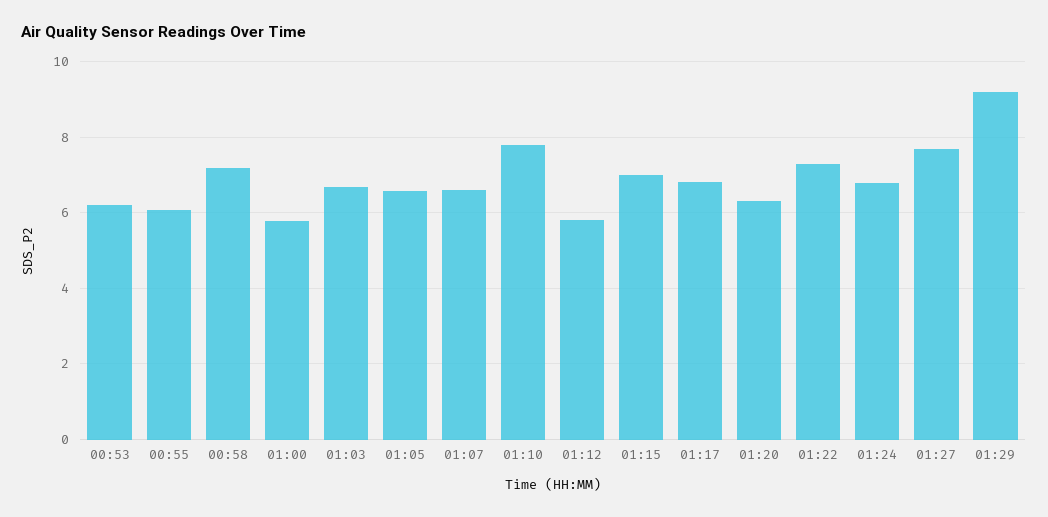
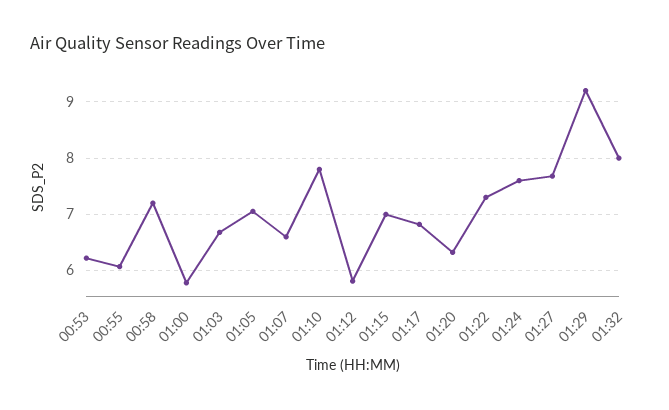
01:05: 6.6 -> 7
01:24: 6.8 -> 7.6
01:32: none -> 8

